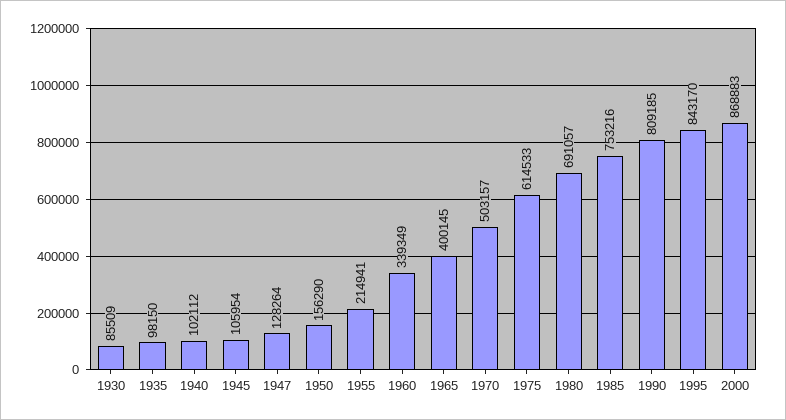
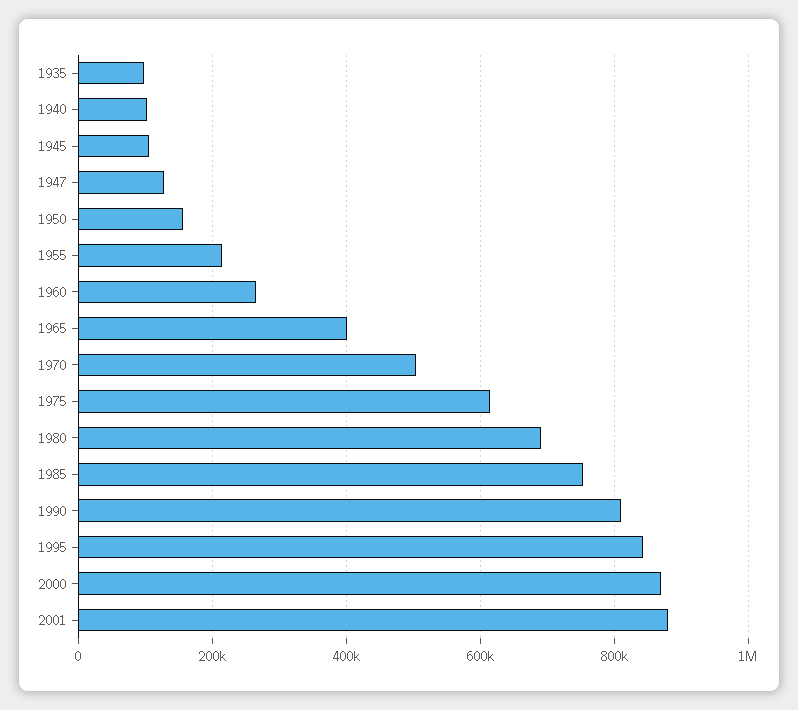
1930: 85509 -> none
1960: 339349 -> 260000
2001: none -> 880000

